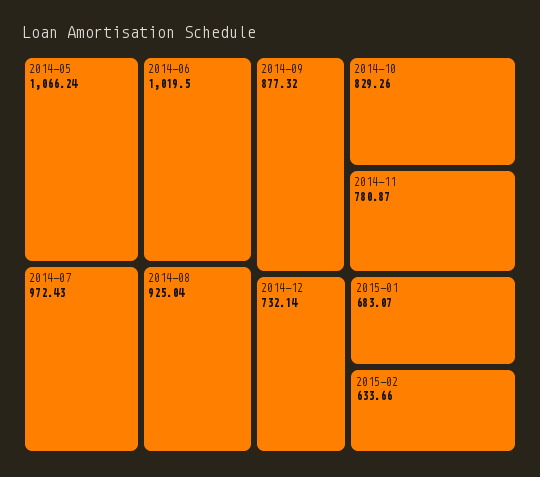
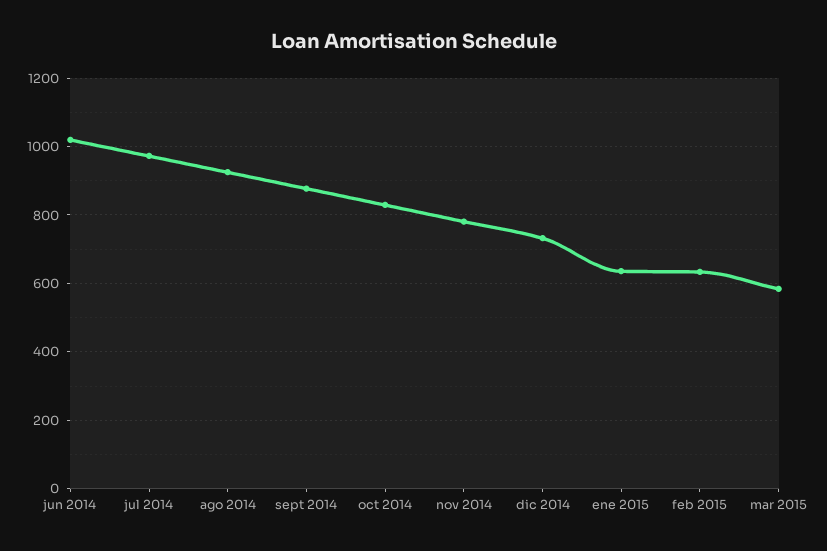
2014-05: 1066.24 -> none
2015-01: 683.07 -> 640
mar 2015: none -> 580

